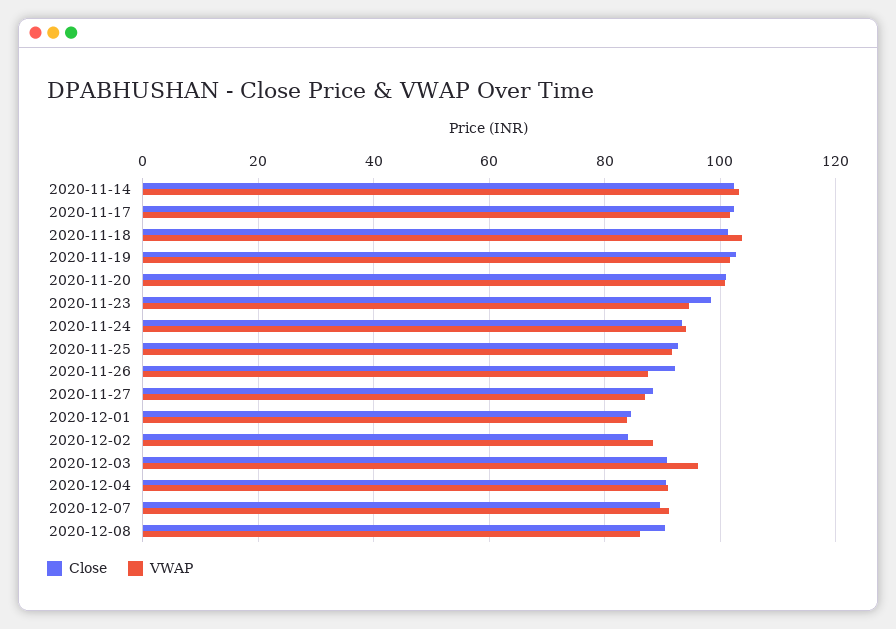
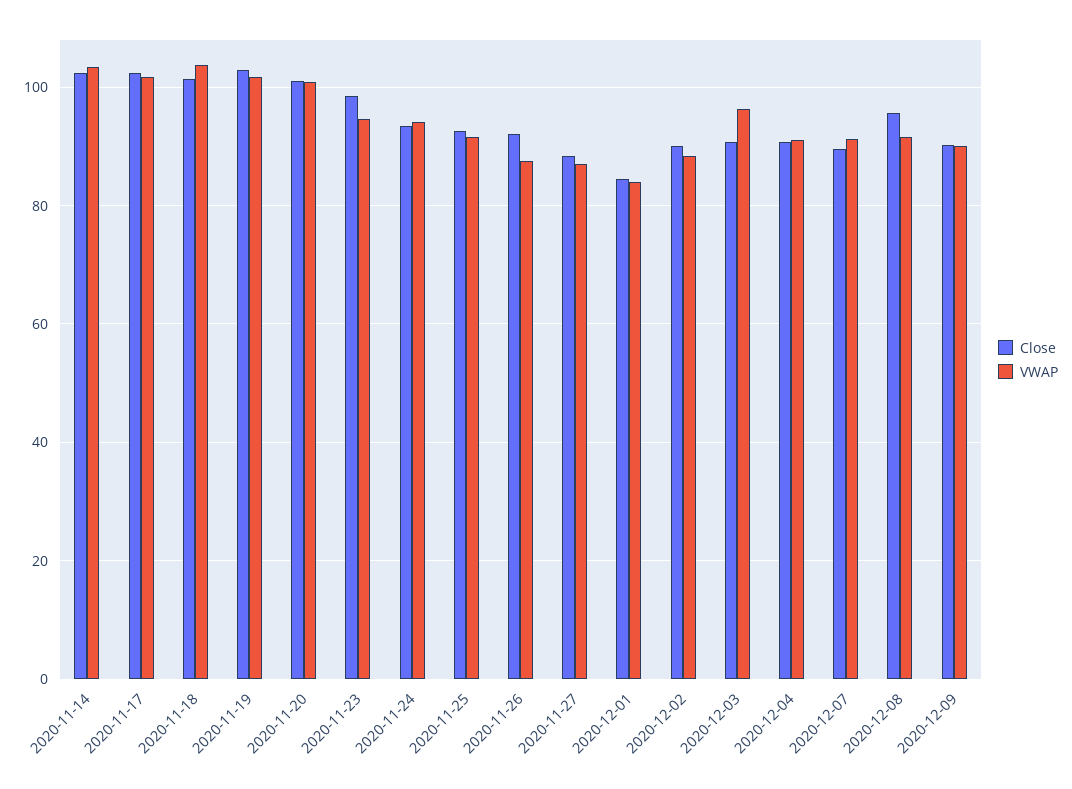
Close, 2020-12-02: 84 -> 90
Close, 2020-12-08: 90 -> 96
VWAP, 2020-12-08: 86 -> 92
Close, 2020-12-09: none -> 90
VWAP, 2020-12-09: none -> 90

